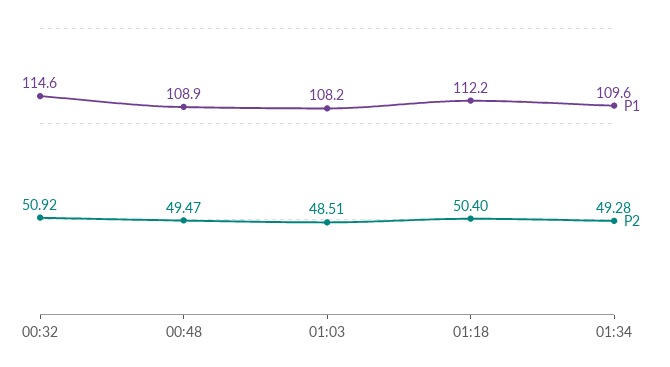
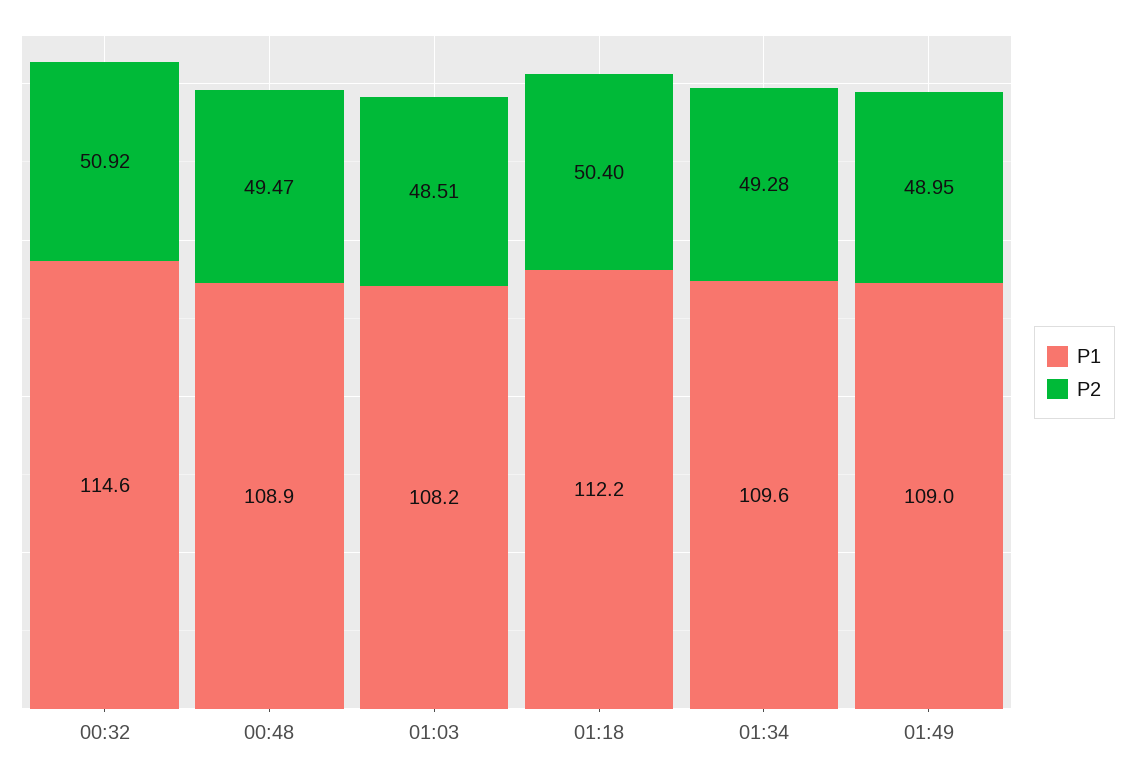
P1, 01:49: none -> 109
P2, 01:49: none -> 48.95

